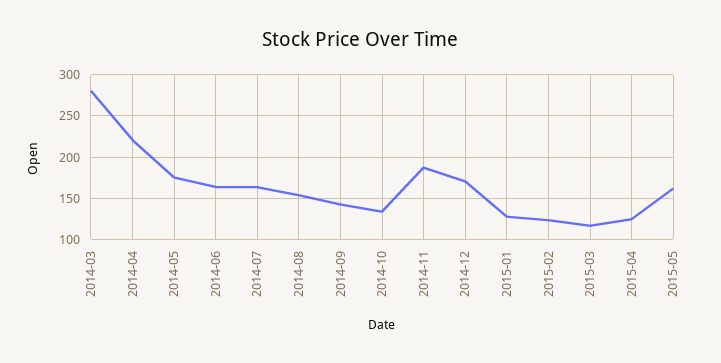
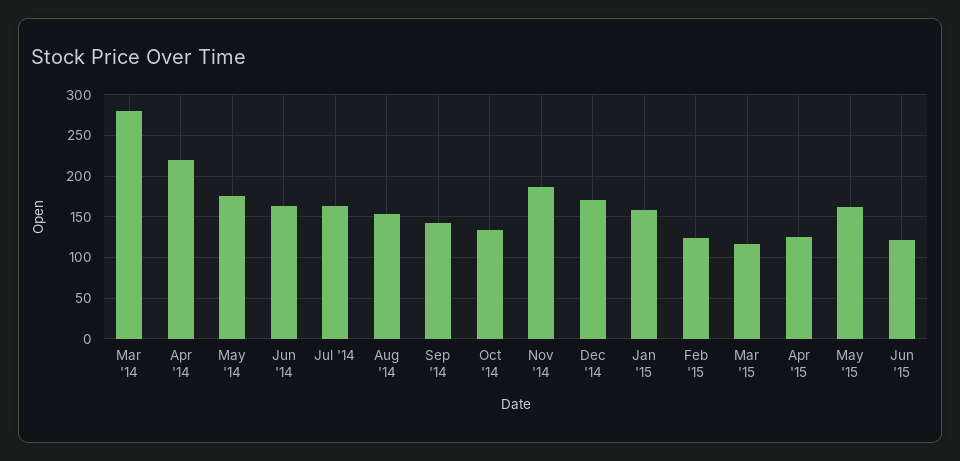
2015-01: 130 -> 160
Jun '15: none -> 120

